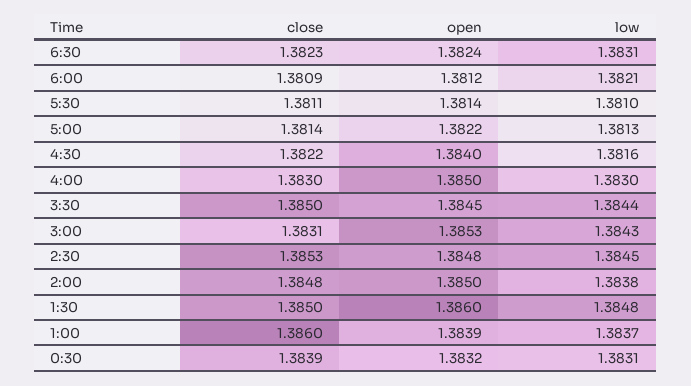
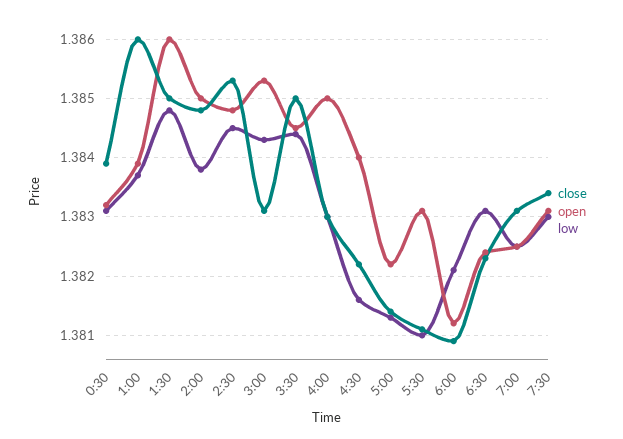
open, 5:30: 1.3814 -> 1.383
close, 7:00: none -> 1.383
open, 7:00: none -> 1.3825
low, 7:00: none -> 1.3825
close, 7:30: none -> 1.3835
open, 7:30: none -> 1.383
low, 7:30: none -> 1.383

